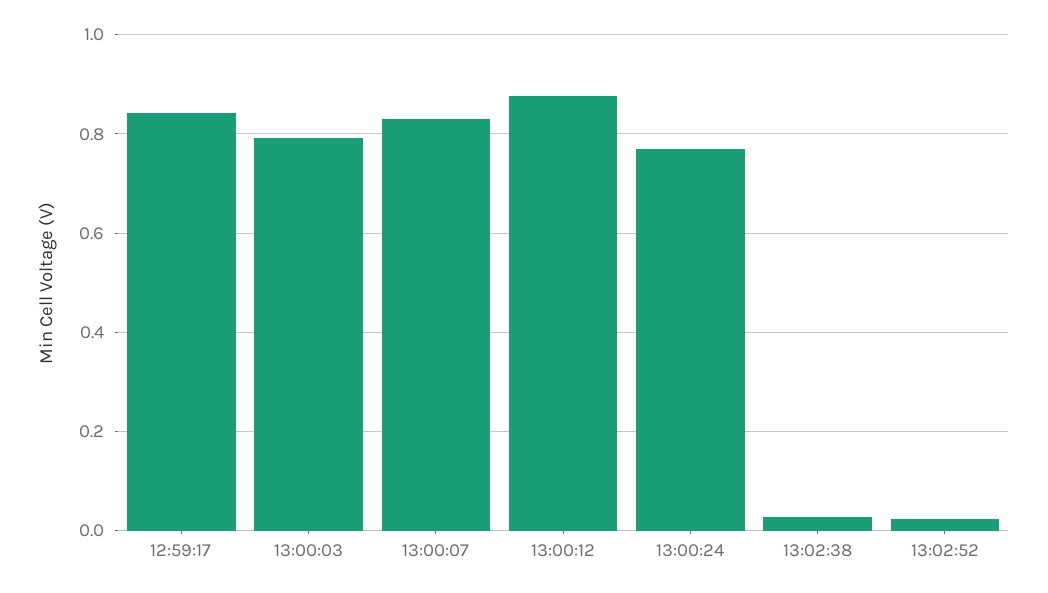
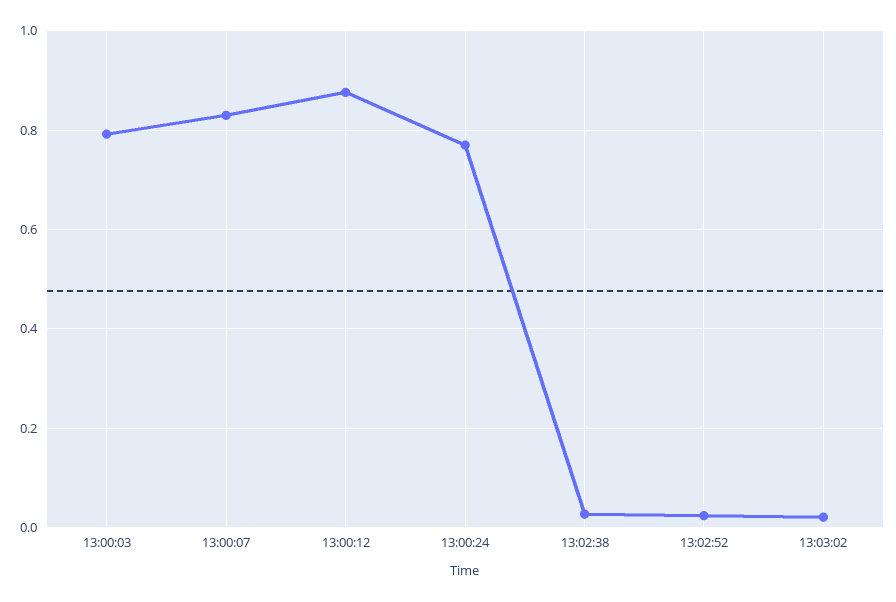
12:59:17: 0.84 -> none
13:03:02: none -> 0.02

